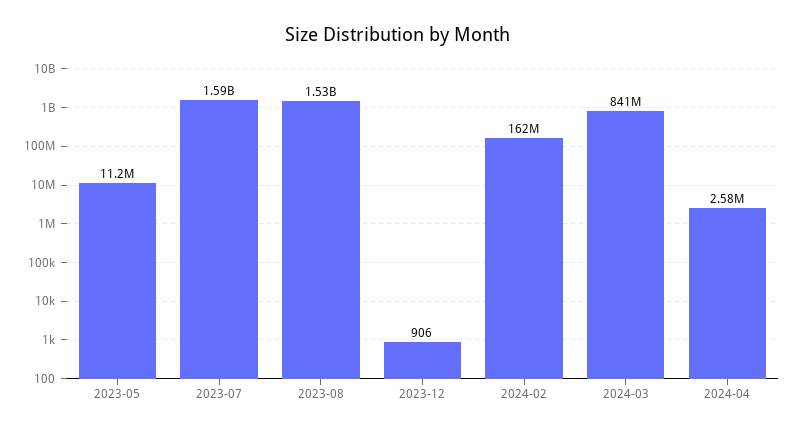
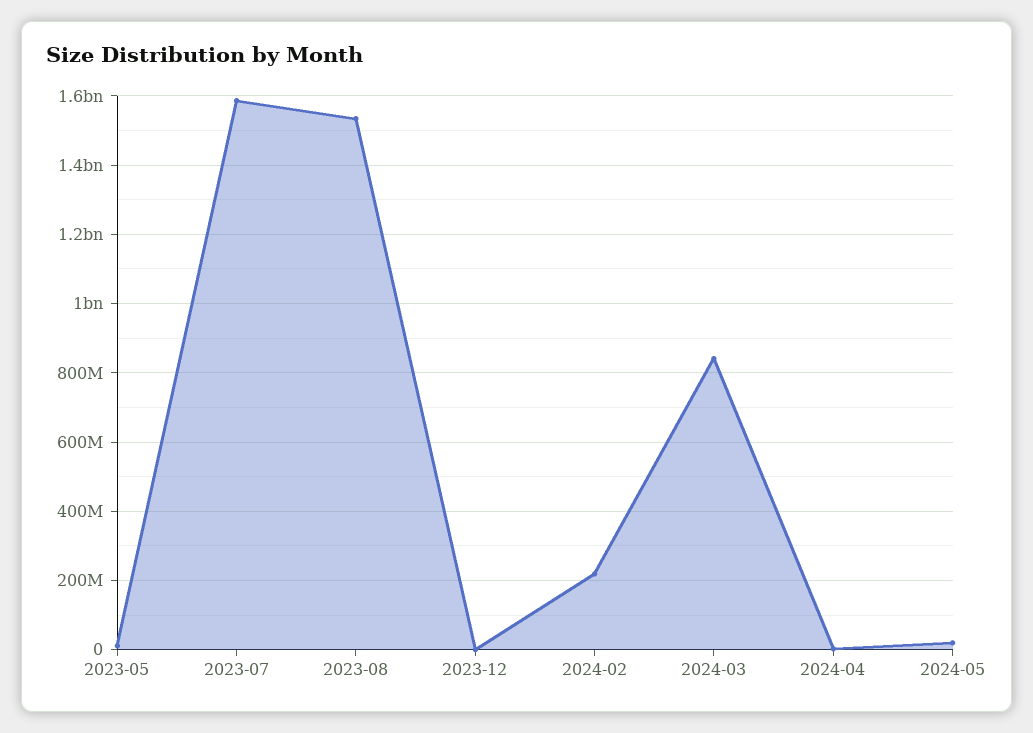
2024-02: 162000000 -> 220000000
2024-05: none -> 20000000

